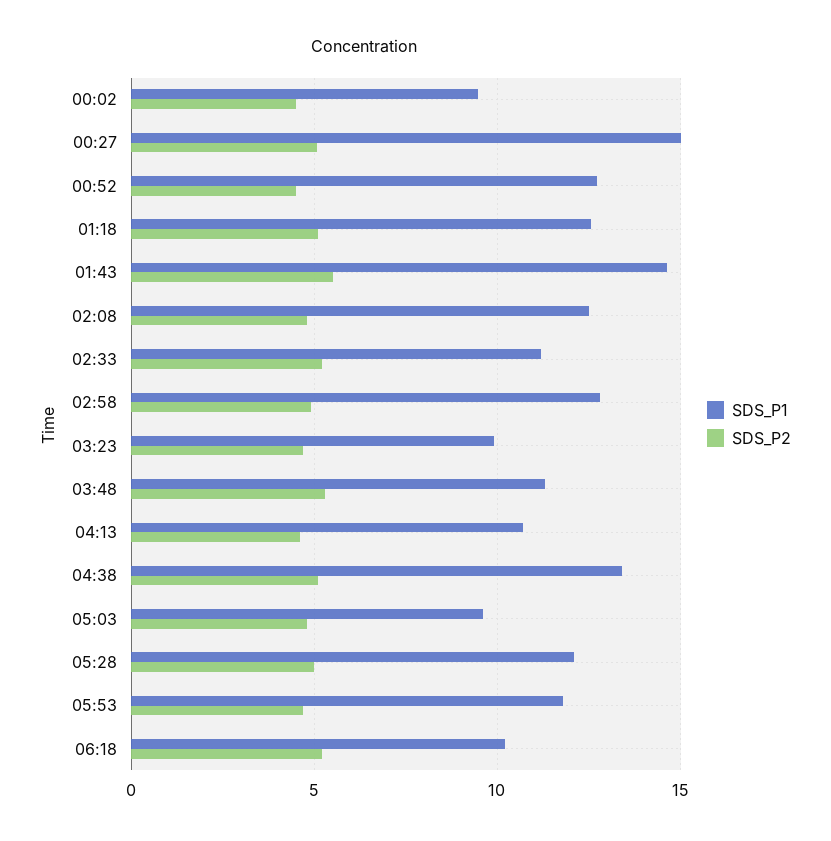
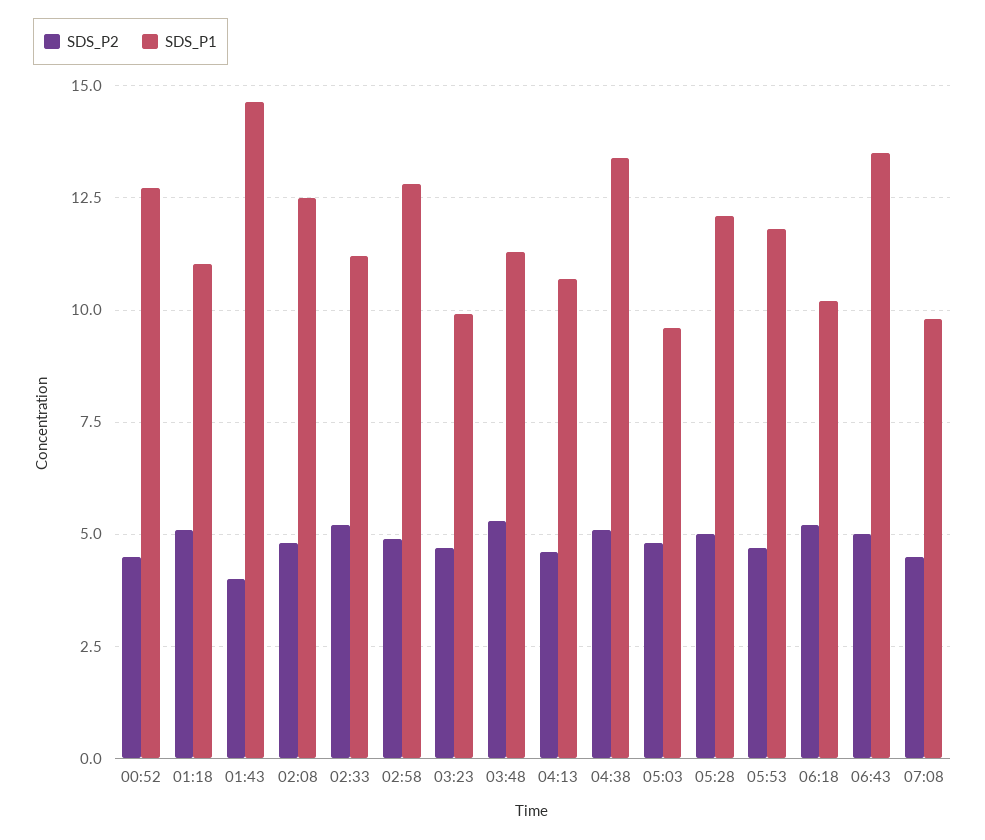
SDS_P1, 00:02: 9.5 -> none
SDS_P2, 00:02: 4.5 -> none
SDS_P1, 00:27: 15 -> none
SDS_P2, 00:27: 5 -> none
SDS_P1, 01:18: 12.5 -> 11
SDS_P2, 01:43: 5.5 -> 4
SDS_P2, 06:43: none -> 5
SDS_P1, 06:43: none -> 13.5
SDS_P2, 07:08: none -> 4.5
SDS_P1, 07:08: none -> 9.75

